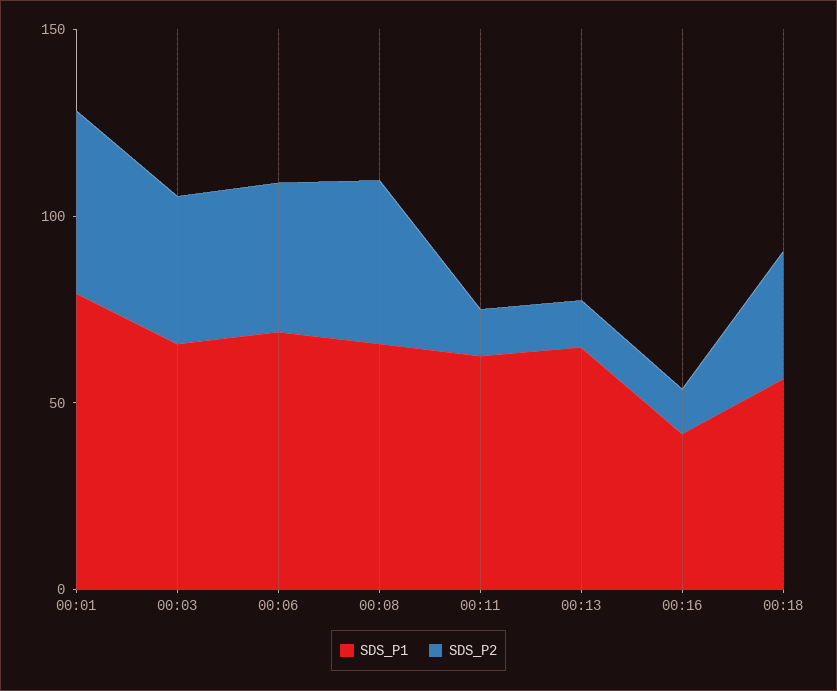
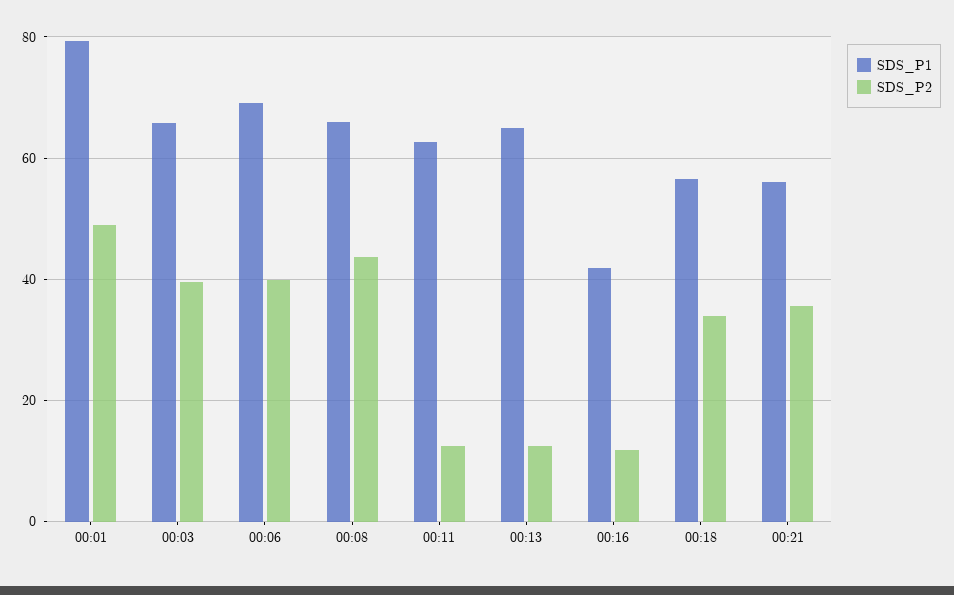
SDS_P1, 00:21: none -> 56
SDS_P2, 00:21: none -> 36

